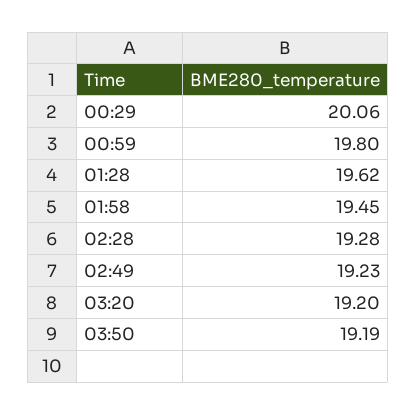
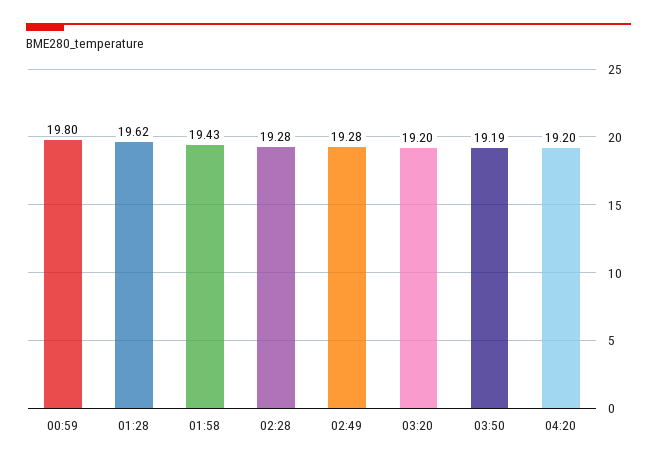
00:29: 20.06 -> none
01:58: 19.45 -> 19.43
02:49: 19.23 -> 19.28
04:20: none -> 19.2

